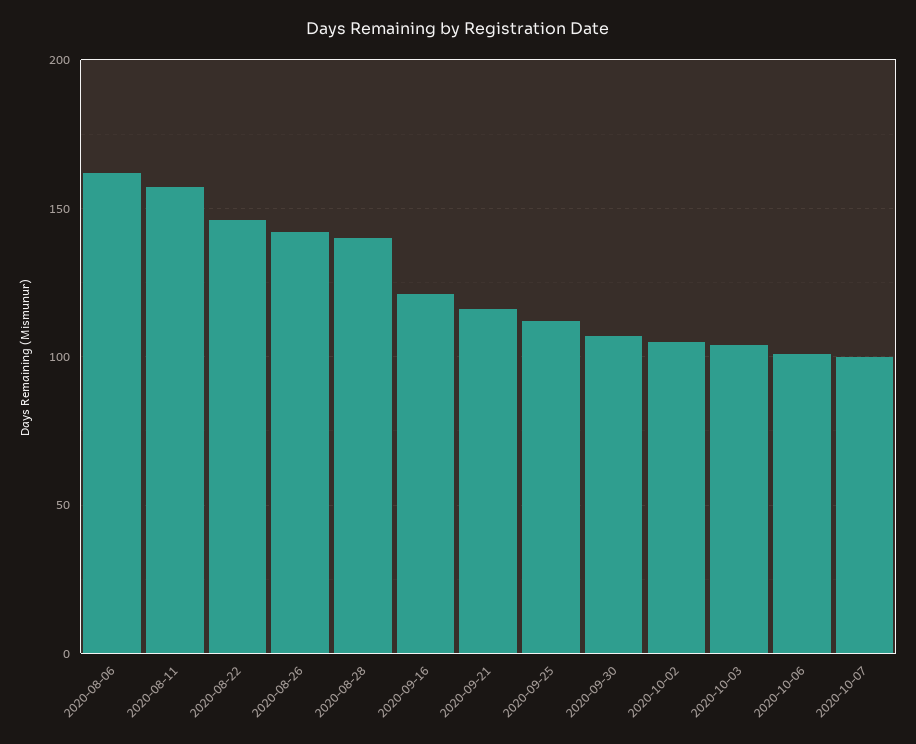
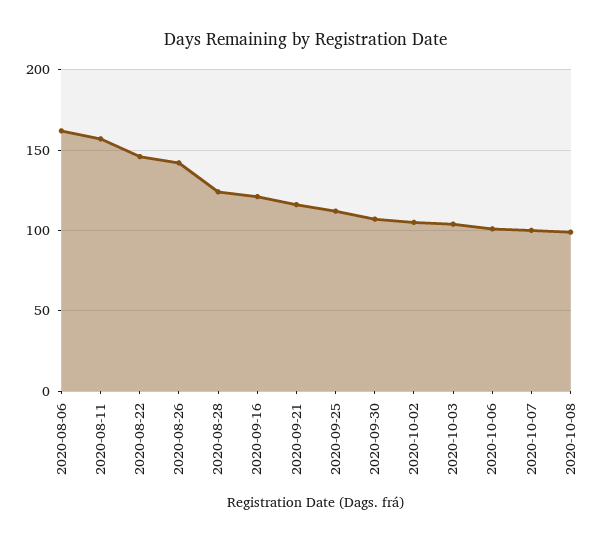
2020-08-28: 140 -> 125
2020-10-08: none -> 100

